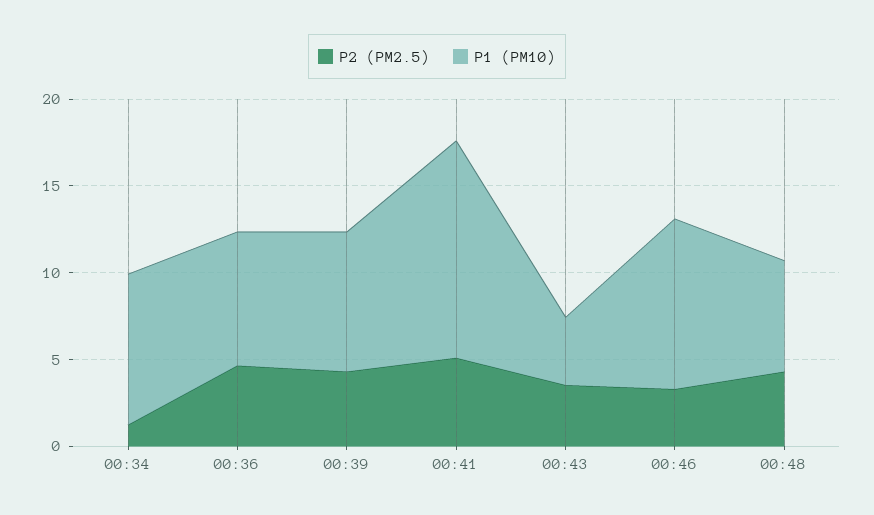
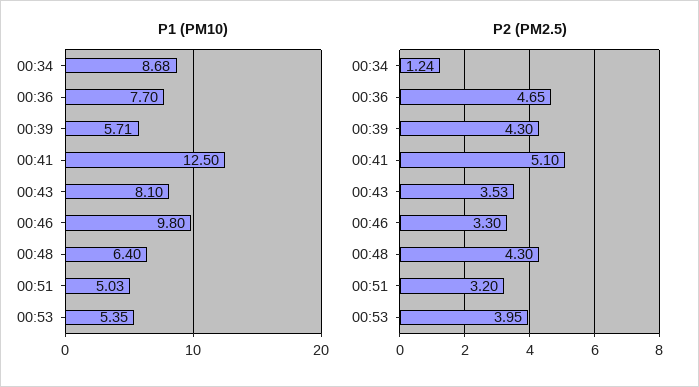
P1 (PM10), 00:39: 8 -> 5.71
P1 (PM10), 00:43: 4 -> 8.1
P1 (PM10), 00:51: none -> 5.03
P1 (PM10), 00:53: none -> 5.35
P2 (PM2.5), 00:51: none -> 3.2
P2 (PM2.5), 00:53: none -> 3.95

